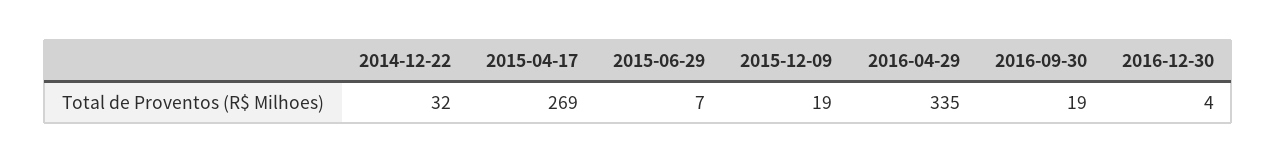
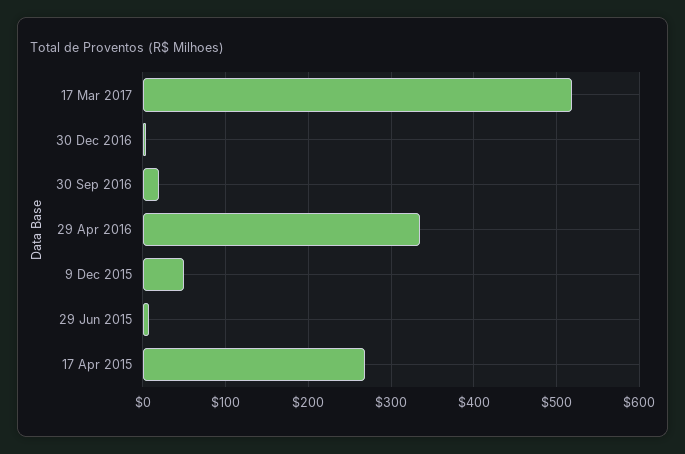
2014-12-22: 32 -> none
2015-12-09: 19 -> 50
17 Mar 2017: none -> 520

